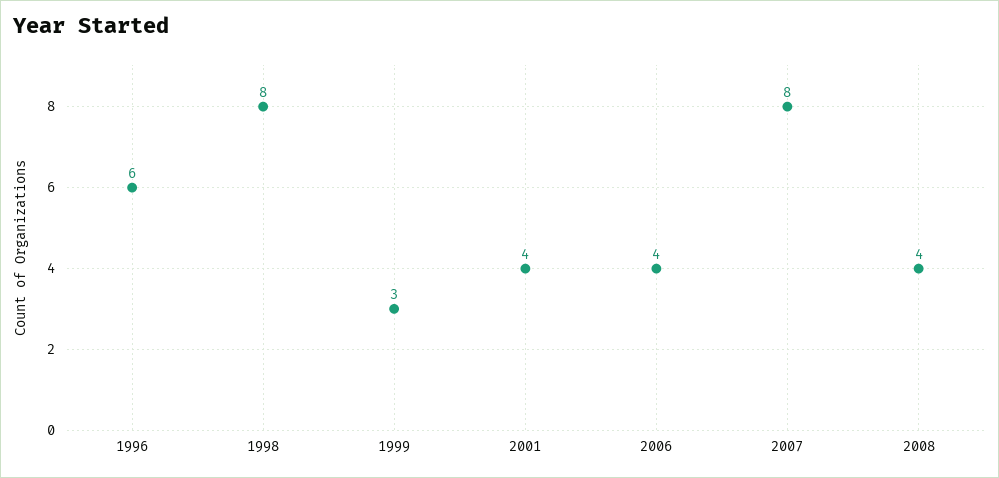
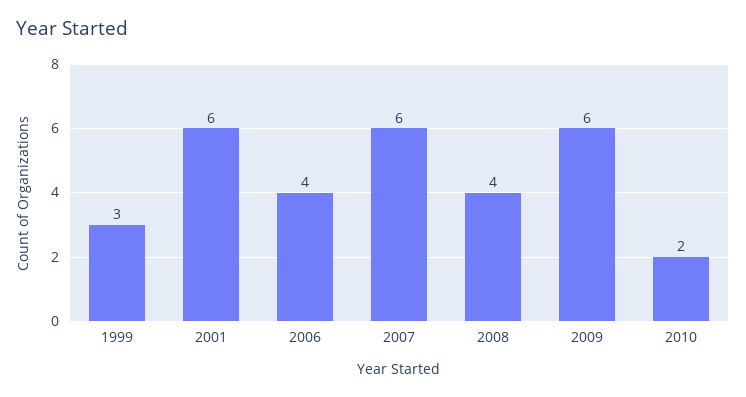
1996: 6 -> none
1998: 8 -> none
2001: 4 -> 6
2007: 8 -> 6
2009: none -> 6
2010: none -> 2

